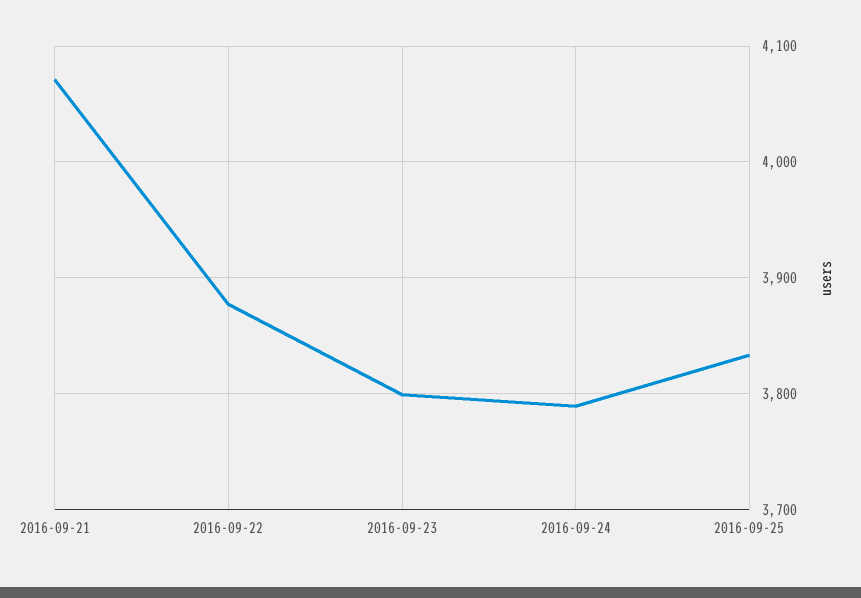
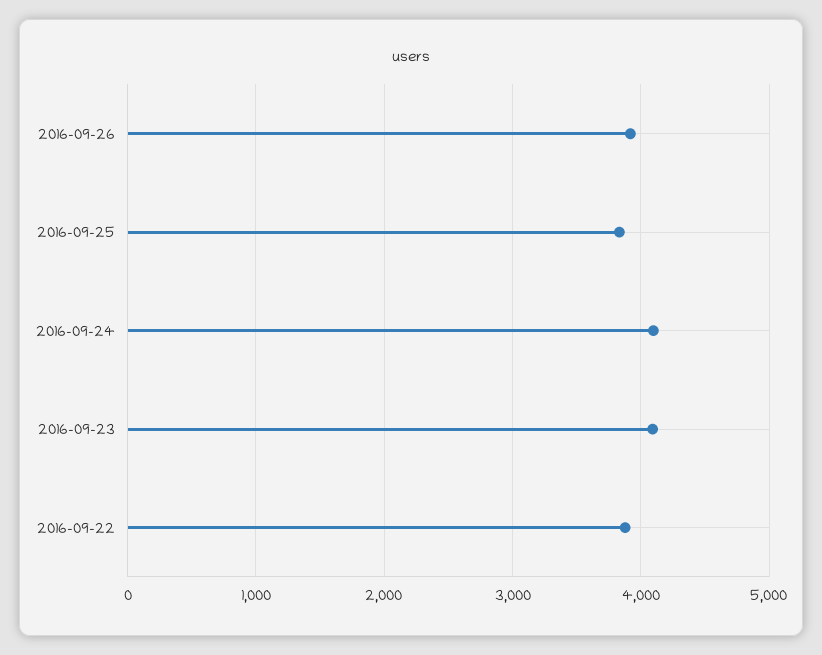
2016-09-21: 4070 -> none
2016-09-23: 3800 -> 4100
2016-09-24: 3790 -> 4100
2016-09-26: none -> 3900

